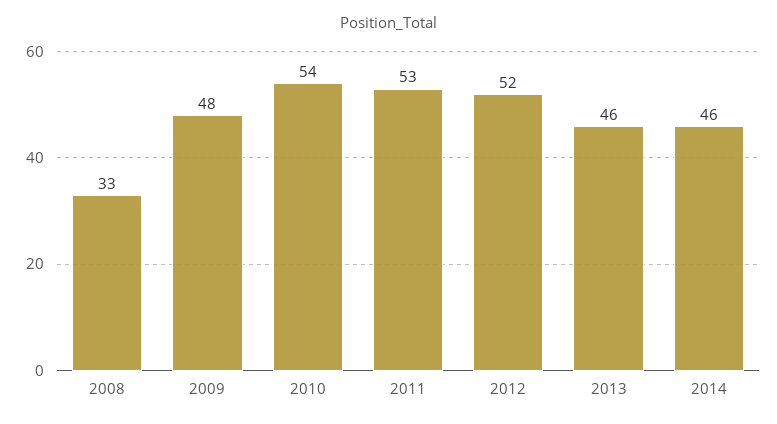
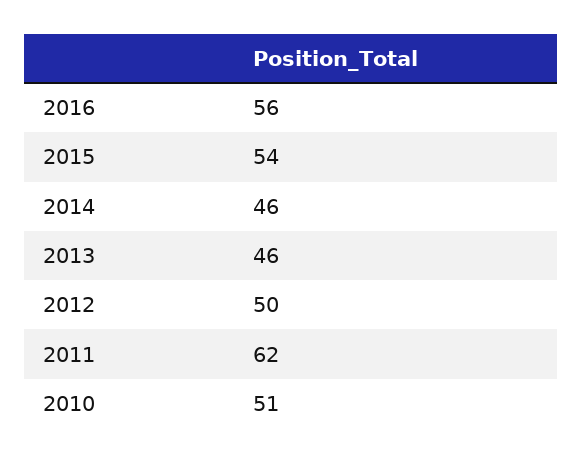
2008: 33 -> none
2009: 48 -> none
2010: 54 -> 51
2011: 53 -> 62
2012: 52 -> 50
2016: none -> 56
2015: none -> 54

